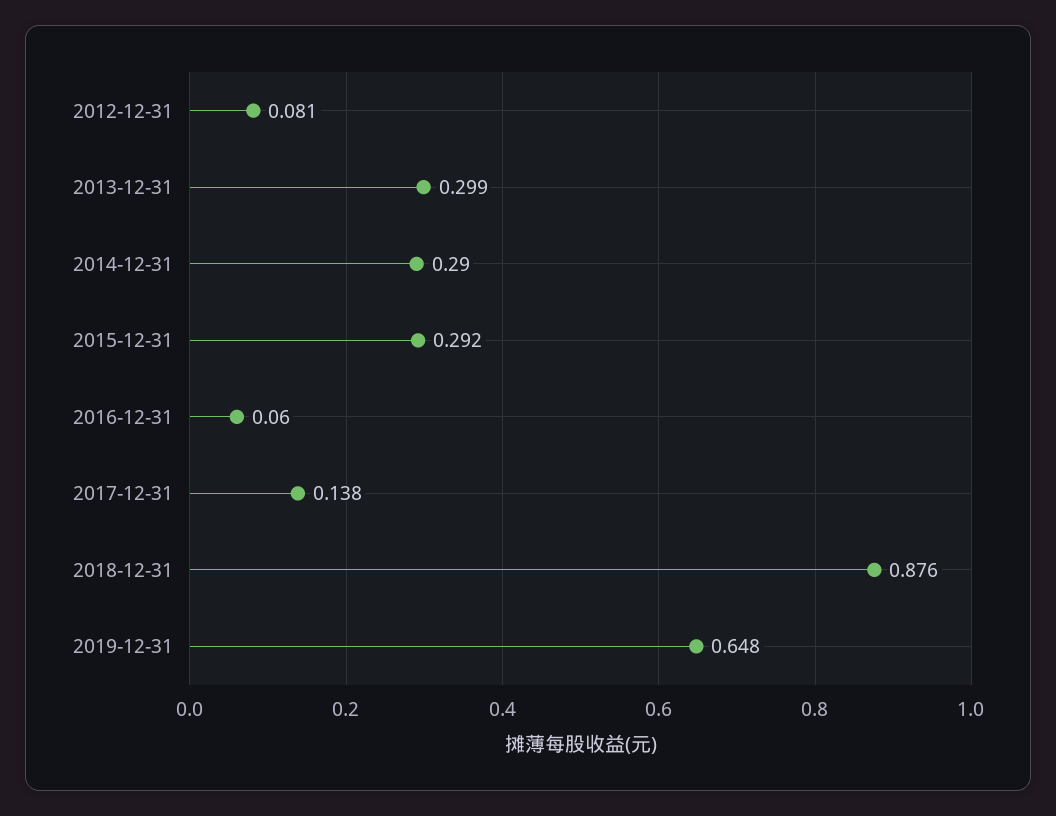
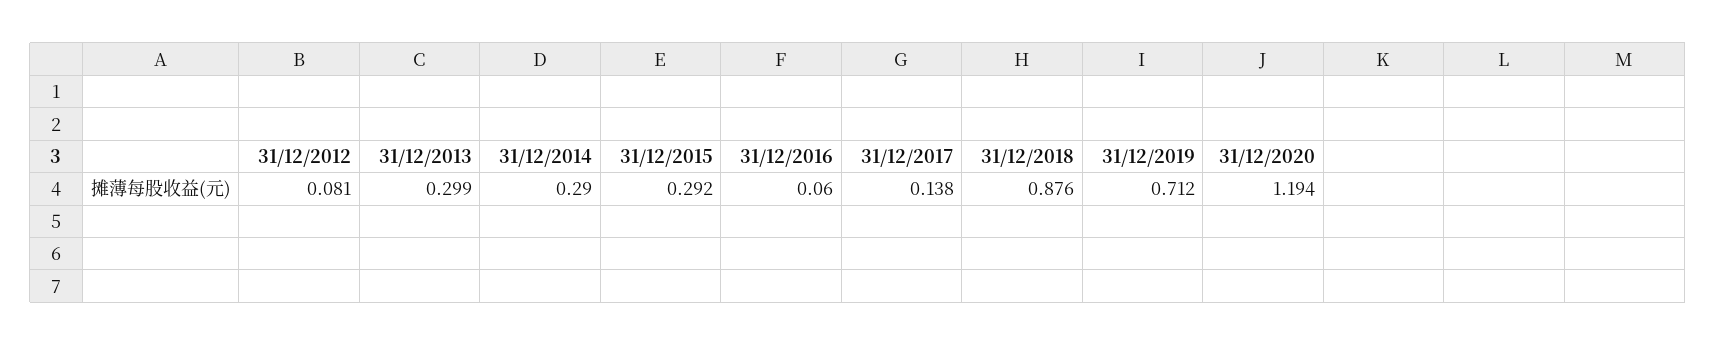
2019-12-31: 0.648 -> 0.712
31/12/2020: none -> 1.194

